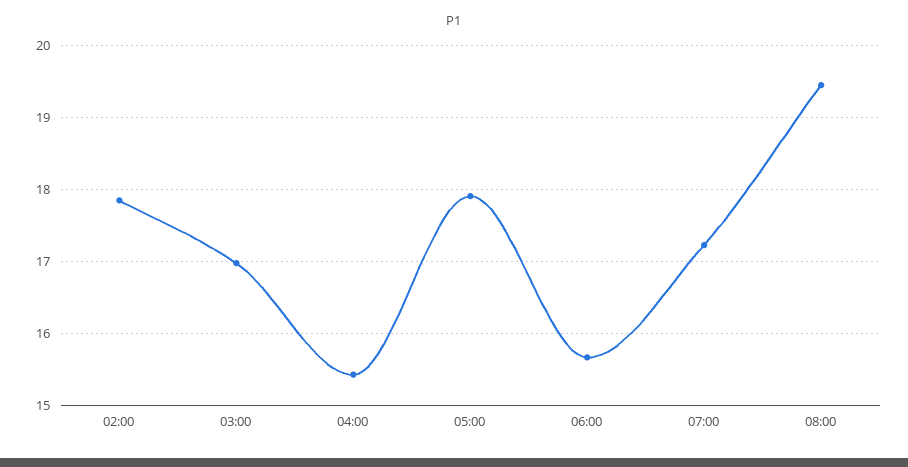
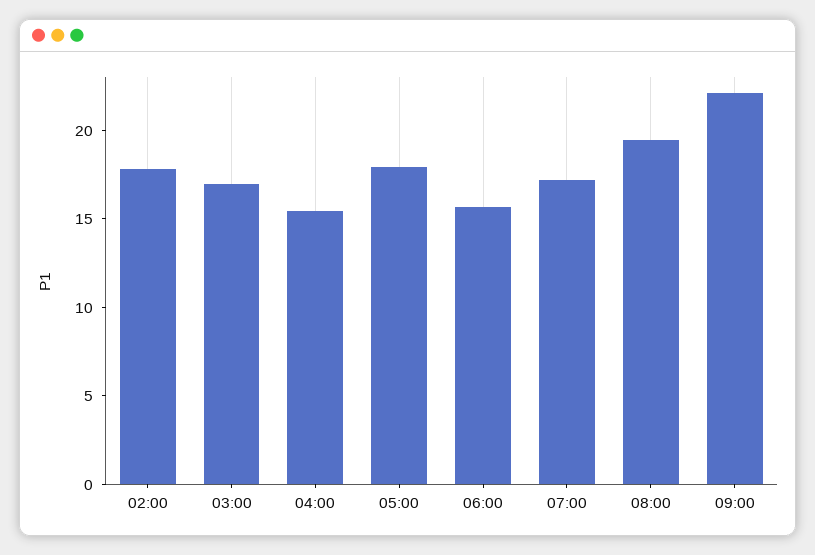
09:00: none -> 22

